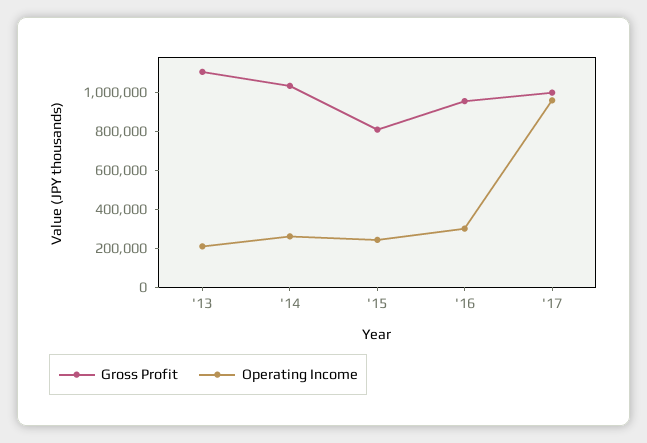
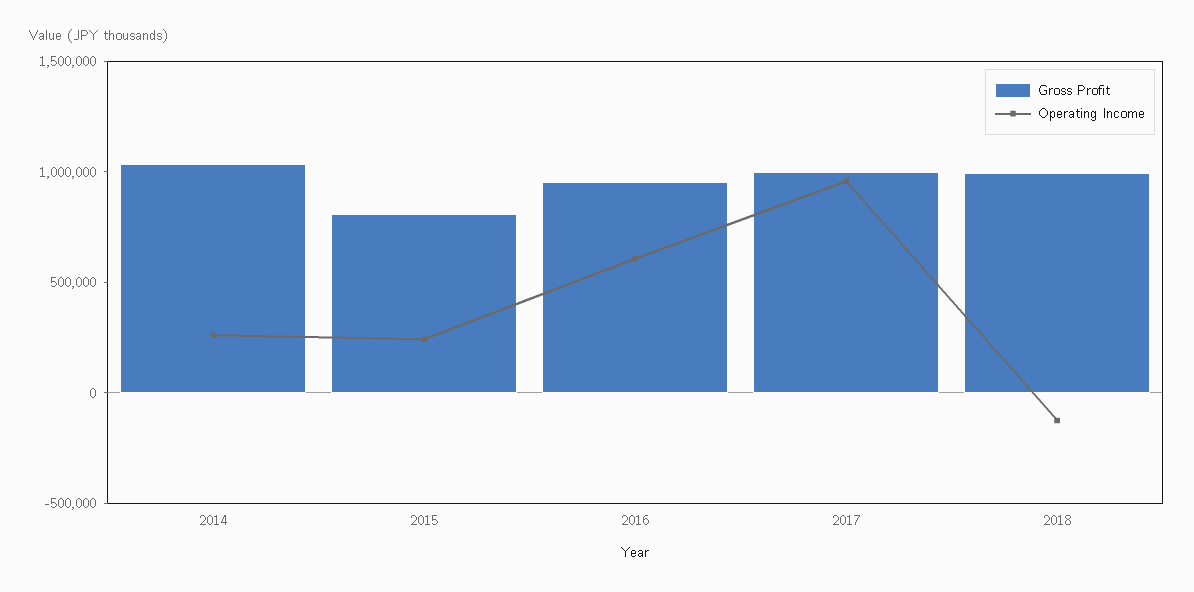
Gross Profit, '13: 1100000 -> none
Operating Income, '13: 200000 -> none
Operating Income, '16: 300000 -> 600000
Gross Profit, 2018: none -> 1000000
Operating Income, 2018: none -> -100000

